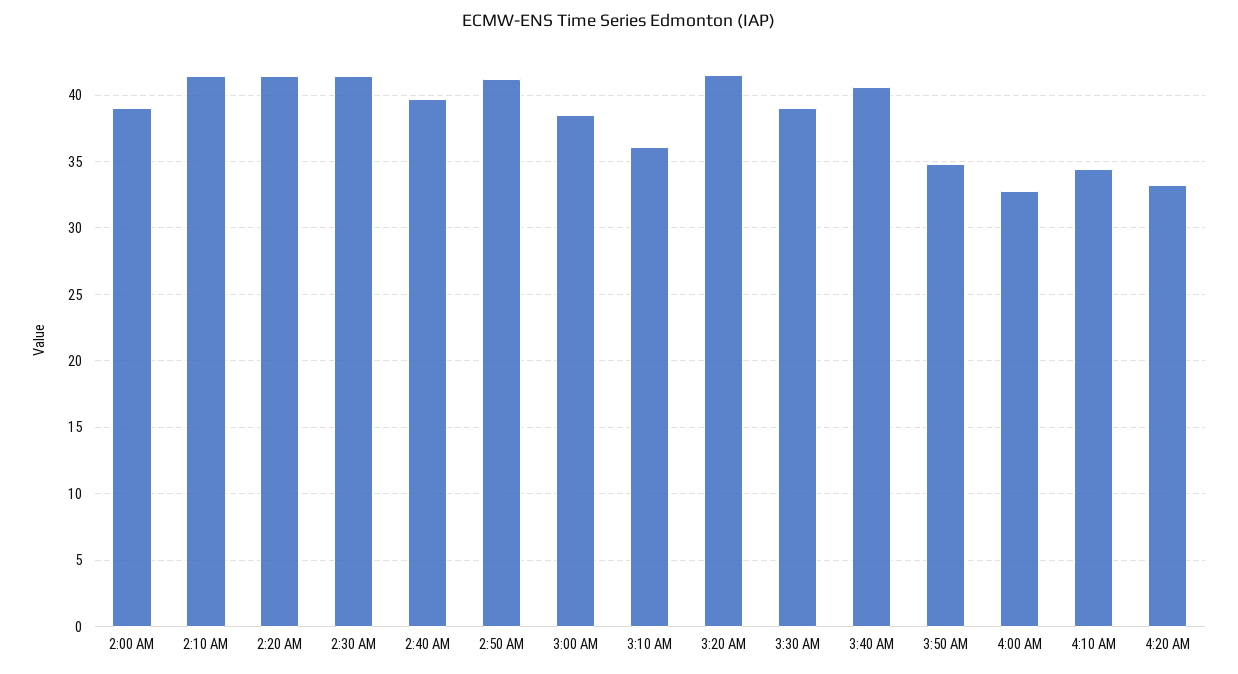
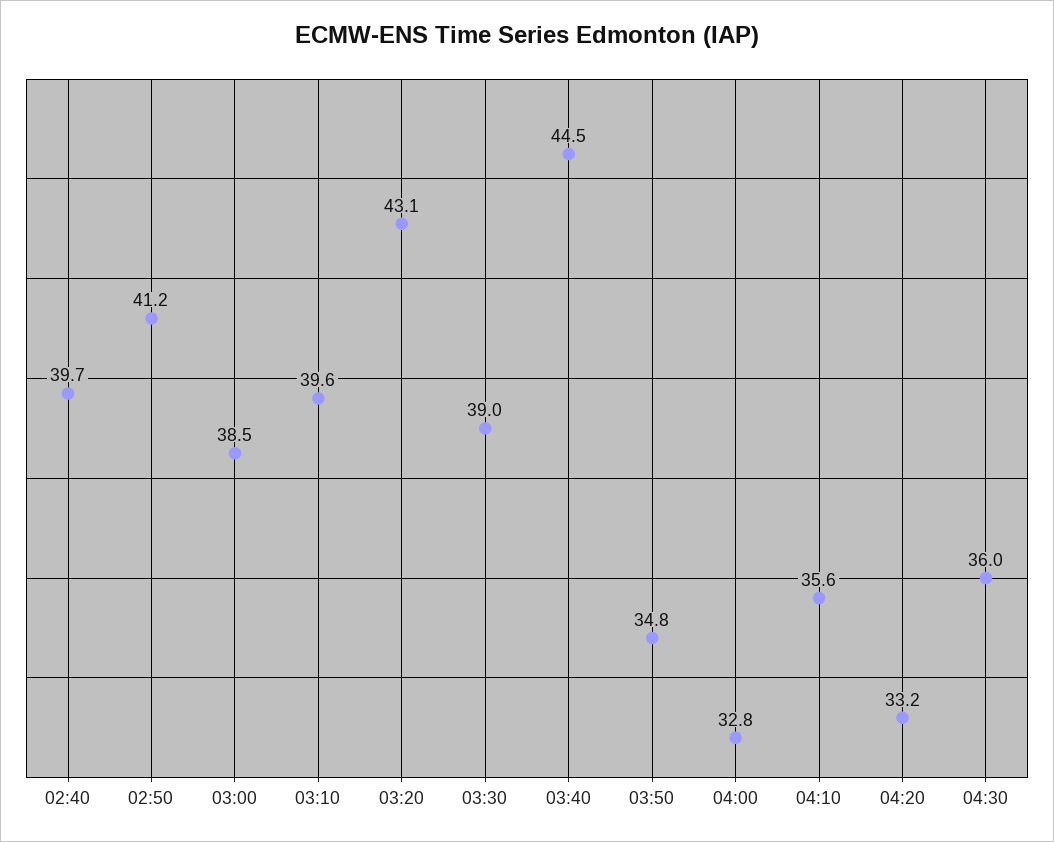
2:00 AM: 39 -> none
2:10 AM: 41.5 -> none
2:20 AM: 41.5 -> none
2:30 AM: 41.5 -> none
3:10 AM: 36 -> 39.6
3:20 AM: 41.5 -> 43.1
3:40 AM: 40.5 -> 44.5
4:10 AM: 34.5 -> 35.6
04:30: none -> 36

